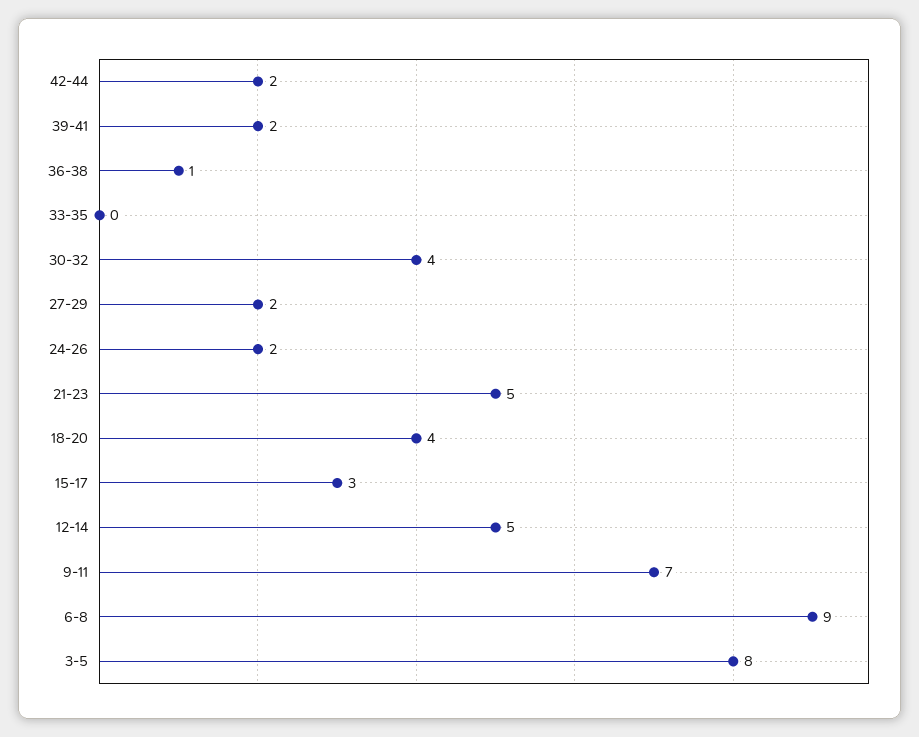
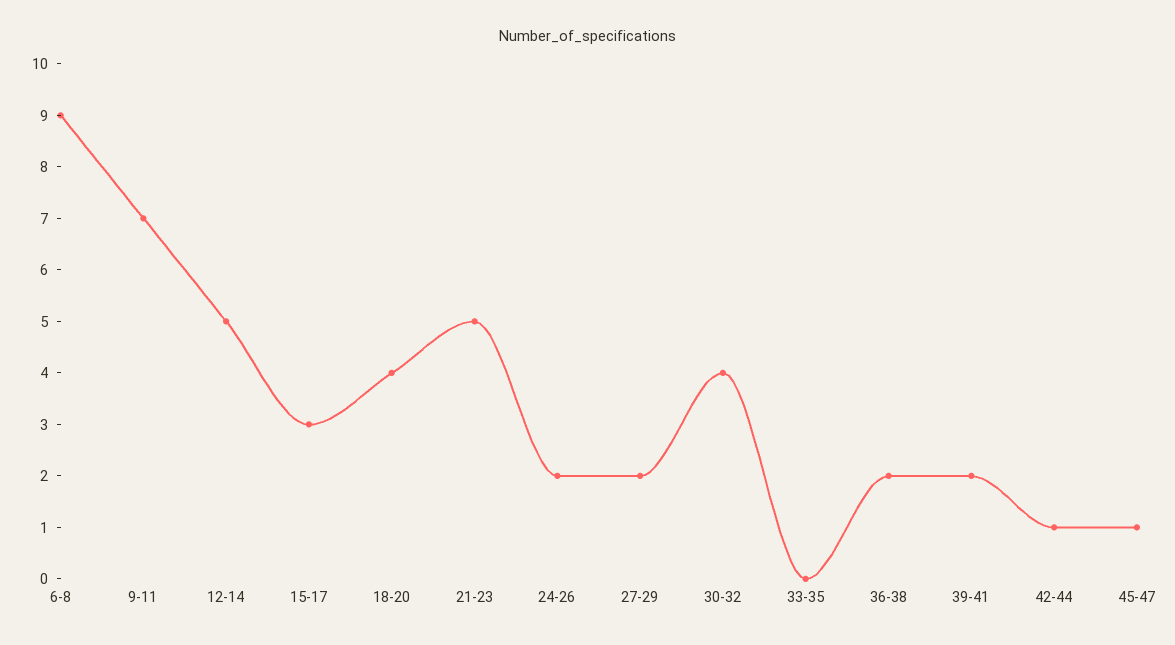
42-44: 2 -> 1
36-38: 1 -> 2
3-5: 8 -> none
45-47: none -> 1

